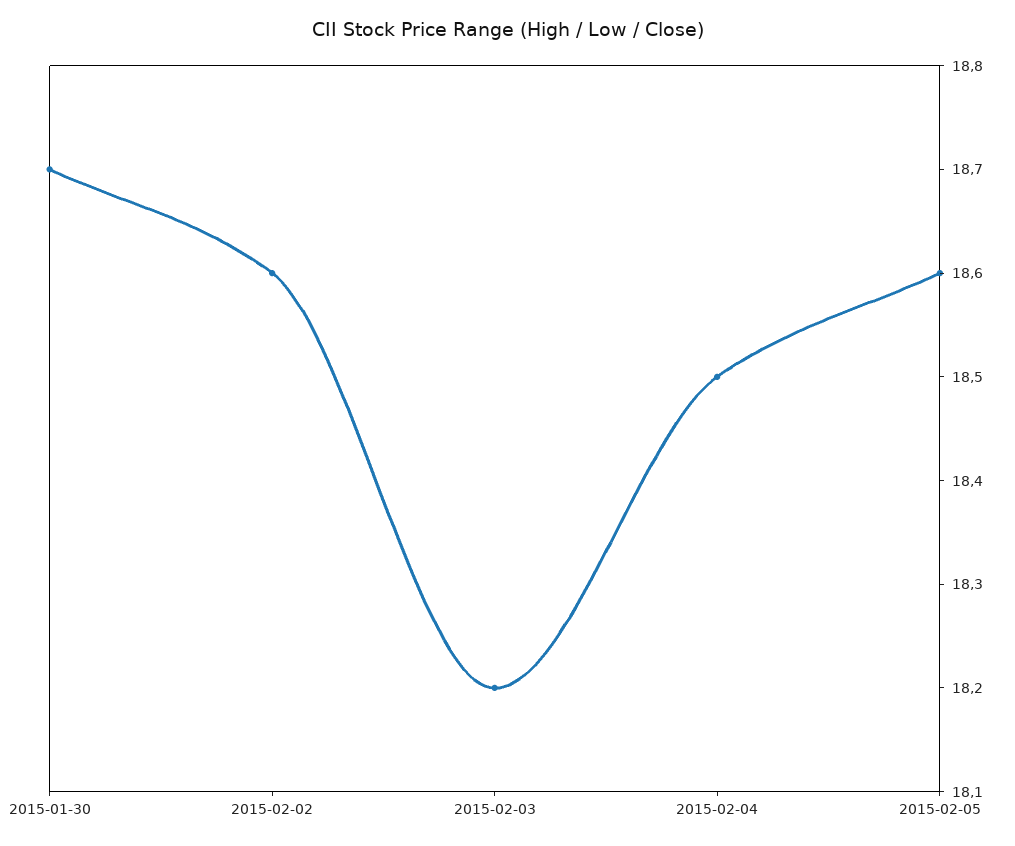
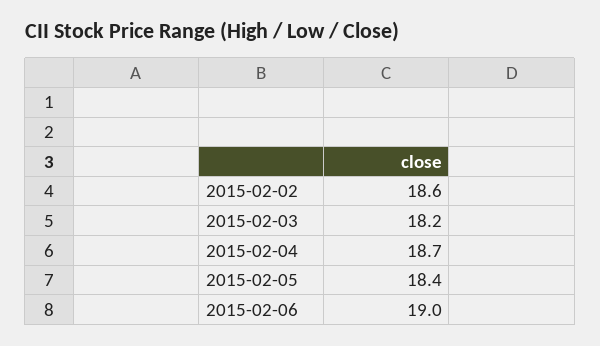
2015-01-30: 18.7 -> none
2015-02-04: 18.5 -> 18.7
2015-02-05: 18.6 -> 18.4
2015-02-06: none -> 19

